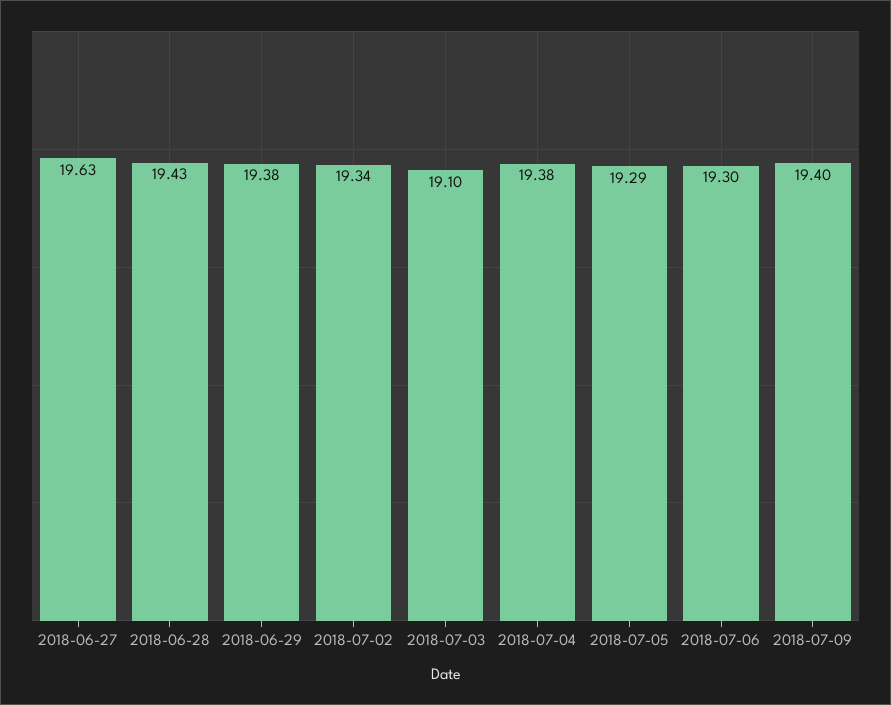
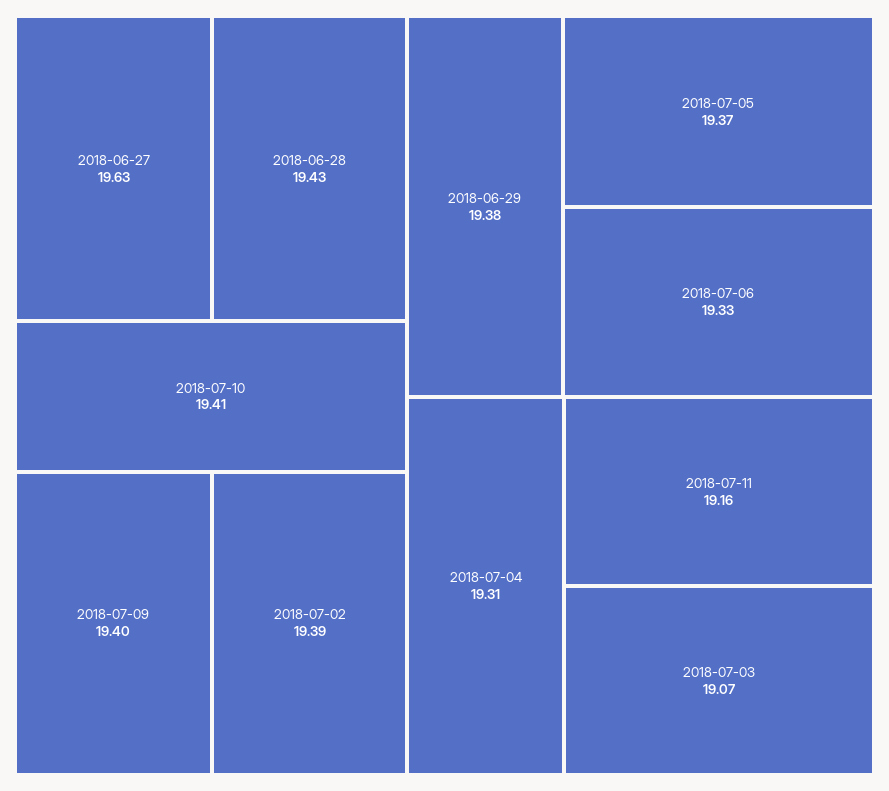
2018-07-02: 19.34 -> 19.39
2018-07-03: 19.1 -> 19.07
2018-07-04: 19.38 -> 19.31
2018-07-05: 19.29 -> 19.37
2018-07-06: 19.3 -> 19.33
2018-07-10: none -> 19.41
2018-07-11: none -> 19.16

